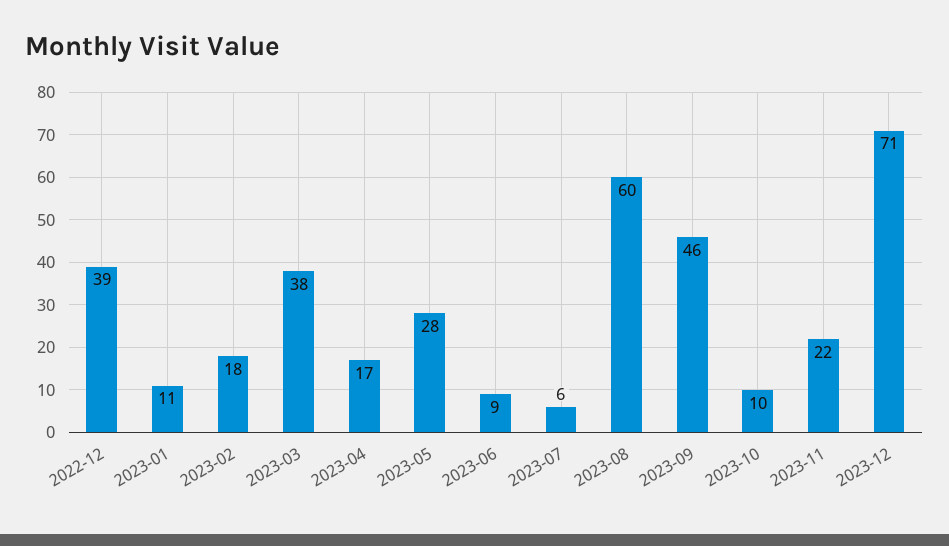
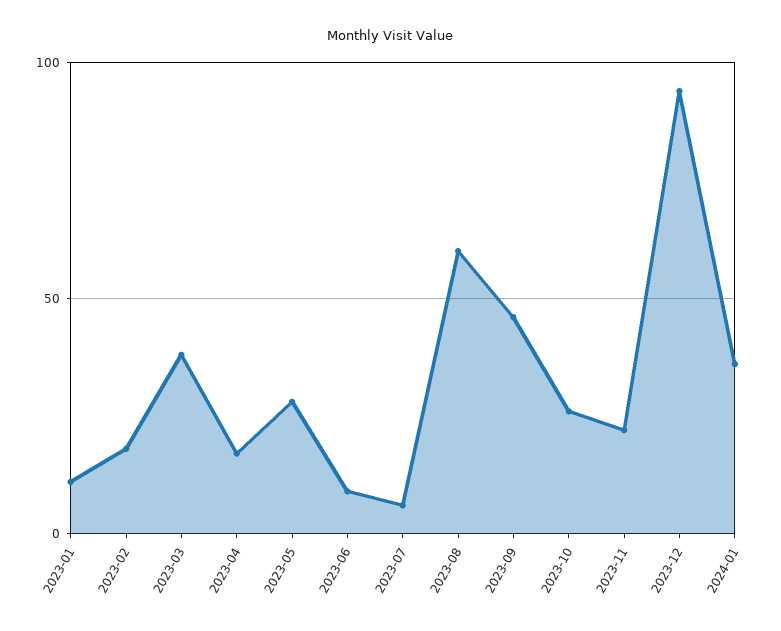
2022-12: 39 -> none
2023-10: 10 -> 25
2023-12: 71 -> 95
2024-01: none -> 35

